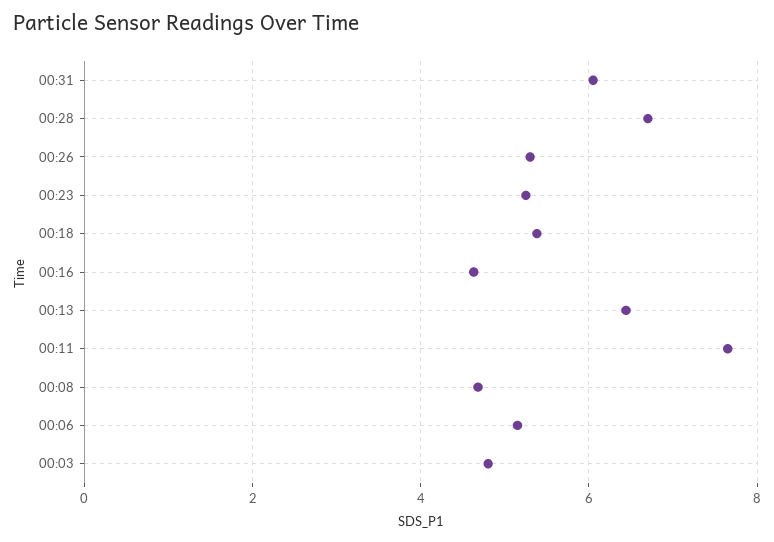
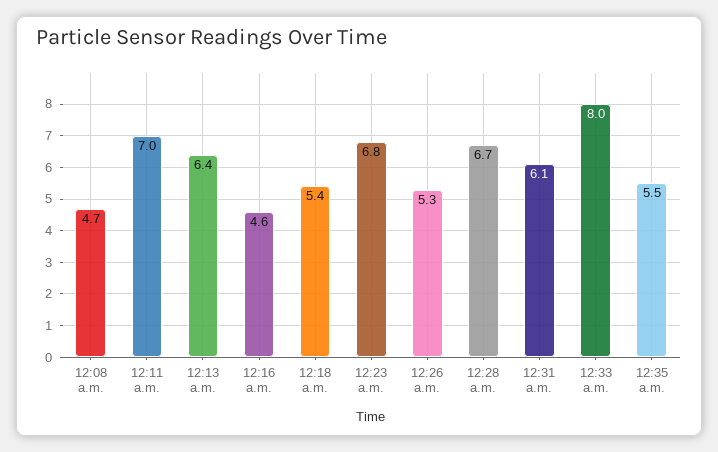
00:23: 5.2 -> 6.8
00:11: 7.6 -> 7
00:06: 5.2 -> none
00:03: 4.8 -> none
12:33 a.m.: none -> 8
12:35 a.m.: none -> 5.5

